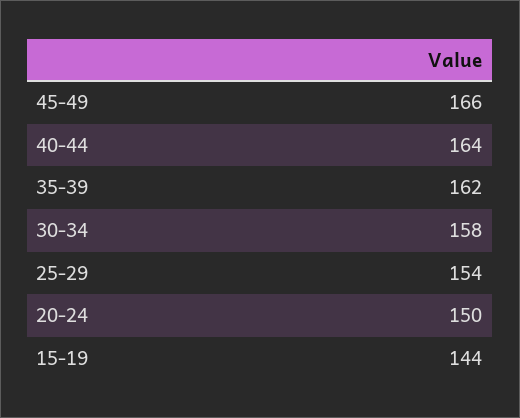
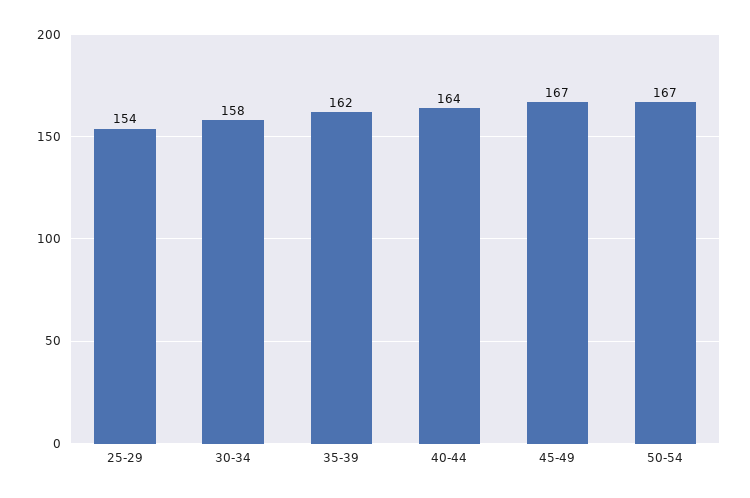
45-49: 166 -> 167
20-24: 150 -> none
15-19: 144 -> none
50-54: none -> 167

